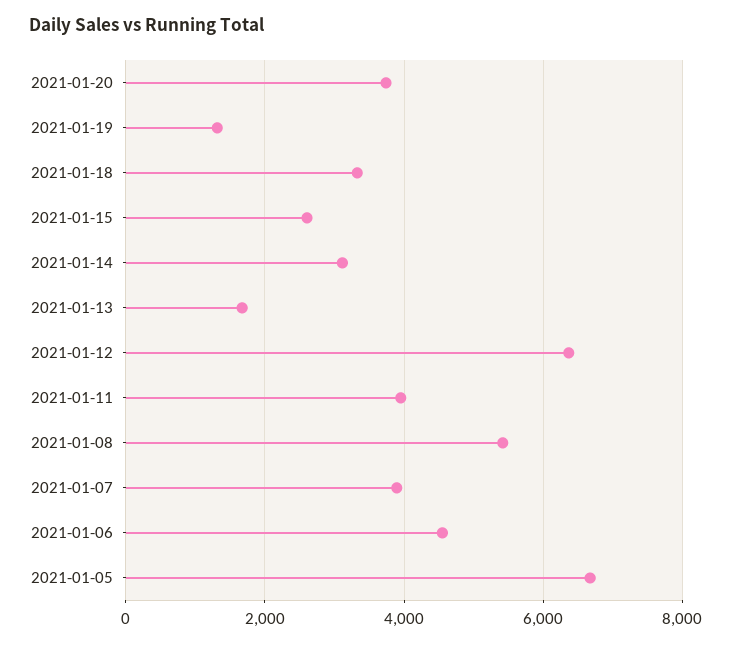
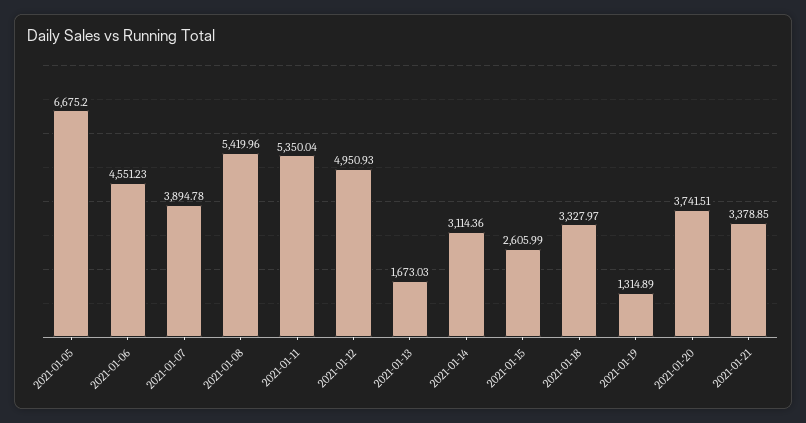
2021-01-12: 6400 -> 4950.93
2021-01-11: 4000 -> 5350.04
2021-01-21: none -> 3378.85

